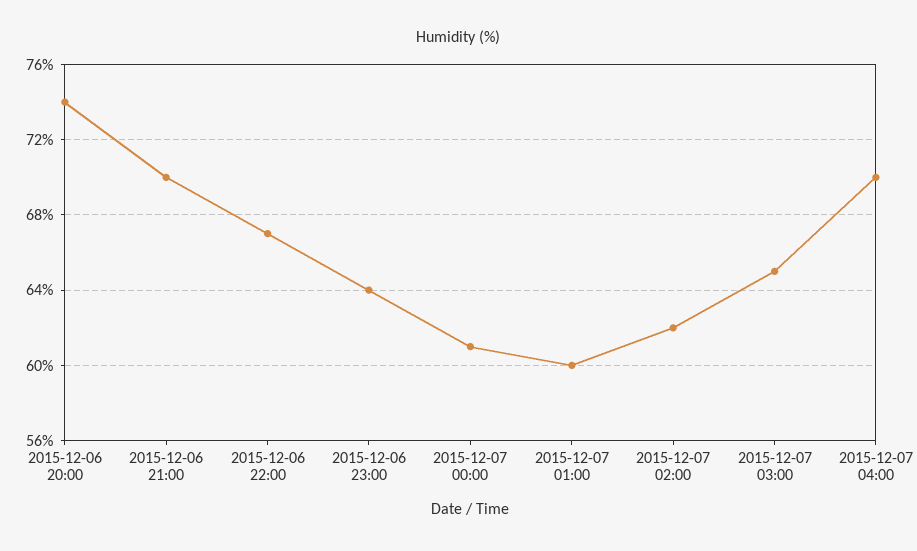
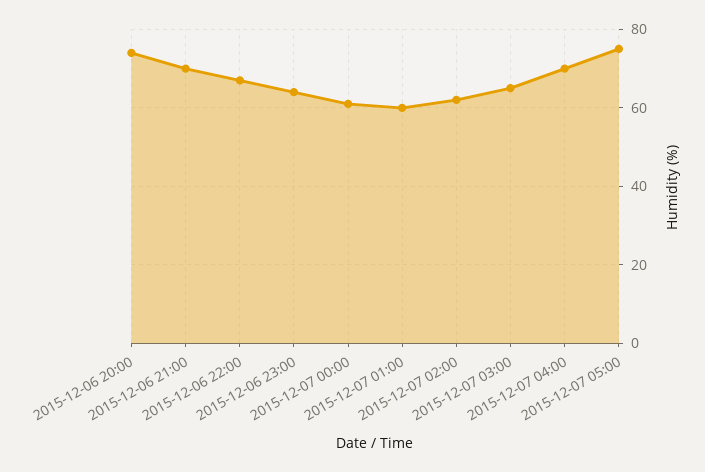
2015-12-07 05:00: none -> 75

